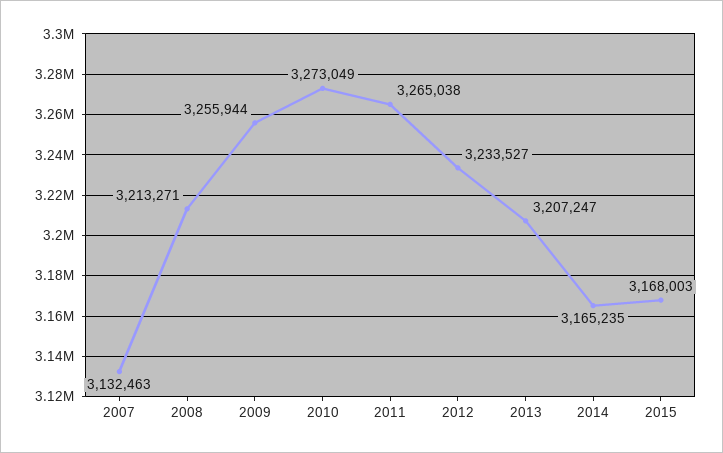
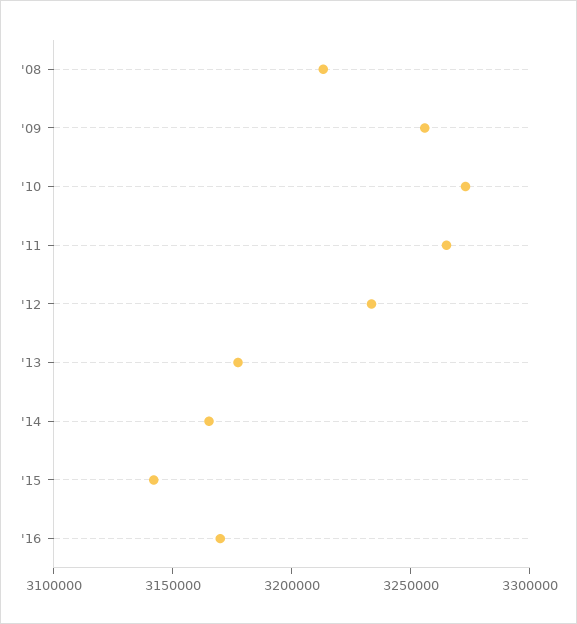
2007: 3132463 -> none
2013: 3207247 -> 3180000
2015: 3168003 -> 3140000
'16: none -> 3170000

